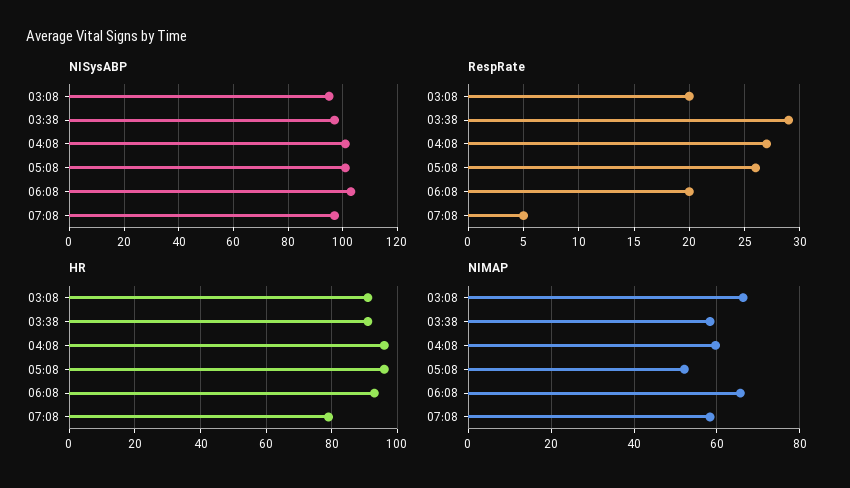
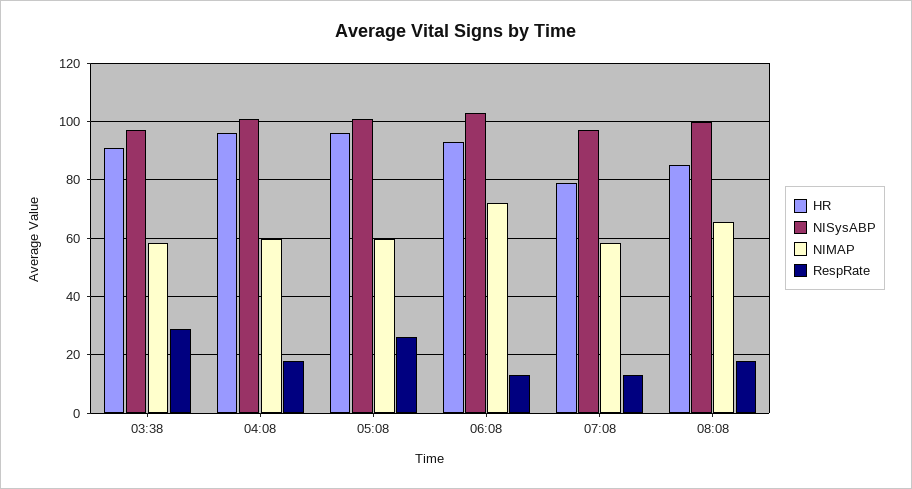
NISysABP, 03:08: 95 -> none
RespRate, 03:08: 20 -> none
RespRate, 04:08: 27 -> 17.5
RespRate, 06:08: 20 -> 12.5
RespRate, 07:08: 5 -> 12.5
HR, 03:08: 90 -> none
NIMAP, 03:08: 66 -> none
NIMAP, 05:08: 52 -> 60
NIMAP, 06:08: 66 -> 72.5
HR, 08:08: none -> 85
NISysABP, 08:08: none -> 100
NIMAP, 08:08: none -> 65
RespRate, 08:08: none -> 17.5

